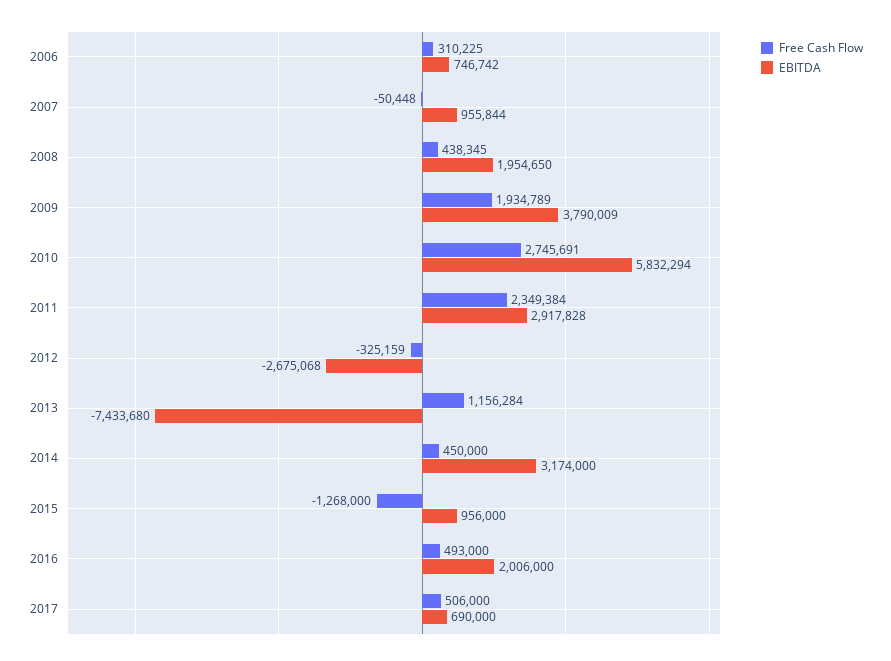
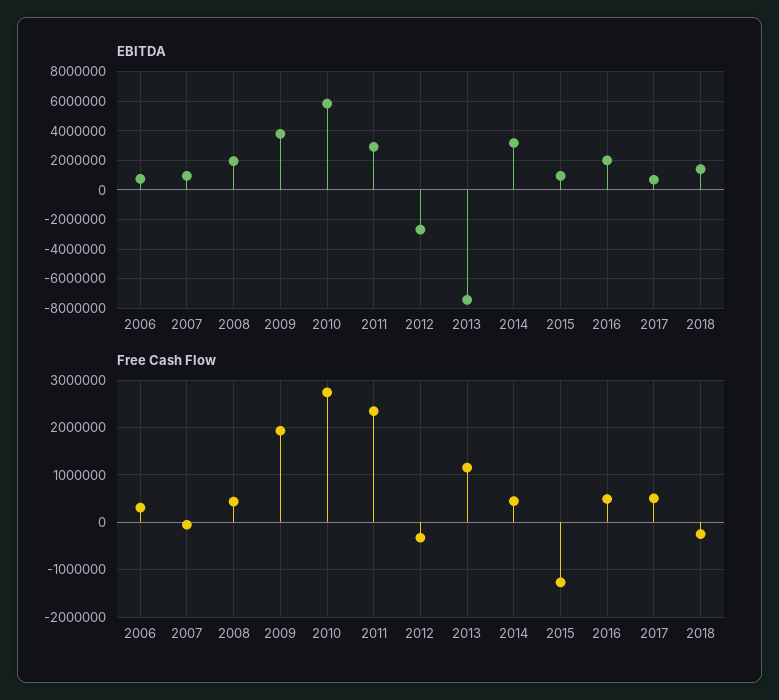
EBITDA, 2018: none -> 1500000
Free Cash Flow, 2018: none -> -200000

